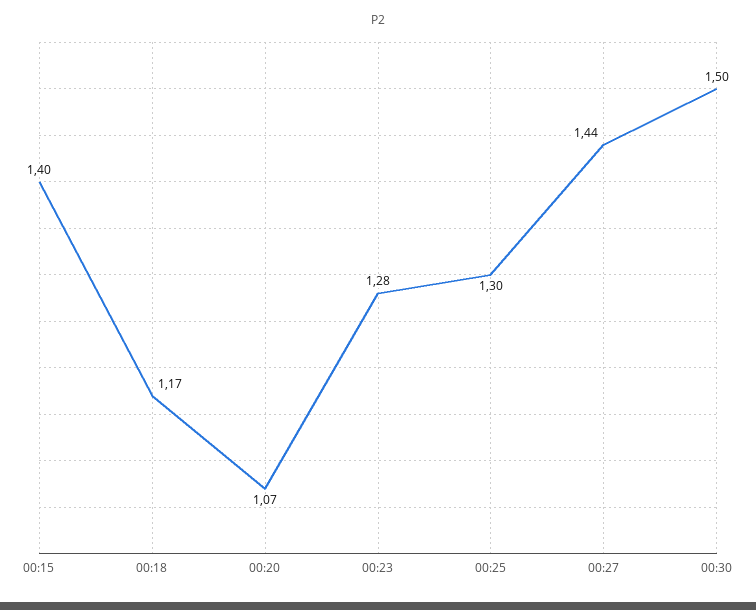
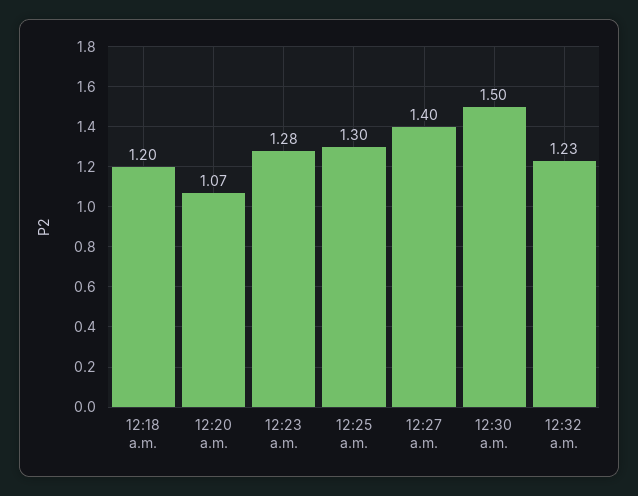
00:15: 1.4 -> none
00:18: 1.17 -> 1.2
00:27: 1.44 -> 1.4
12:32 a.m.: none -> 1.23

